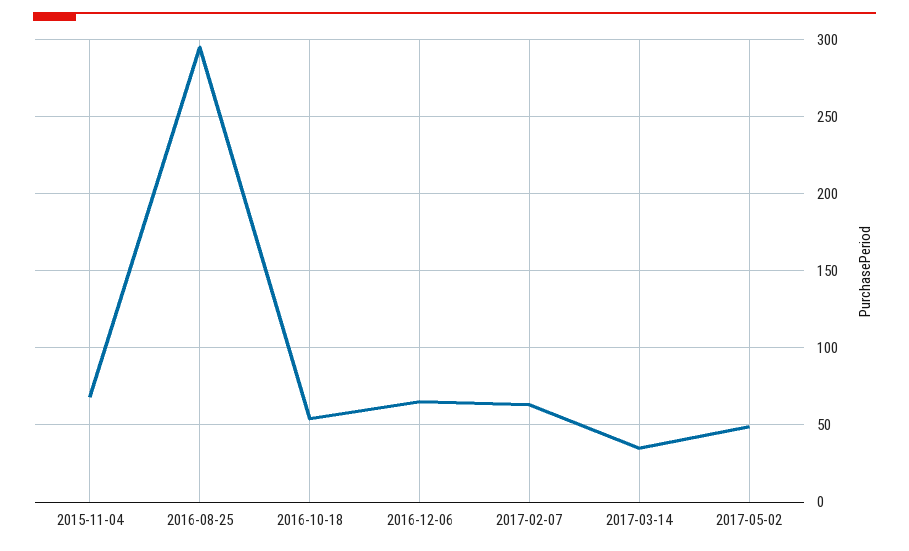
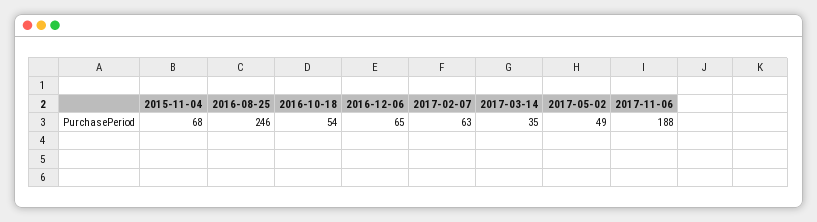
2016-08-25: 295 -> 246
2017-11-06: none -> 188

